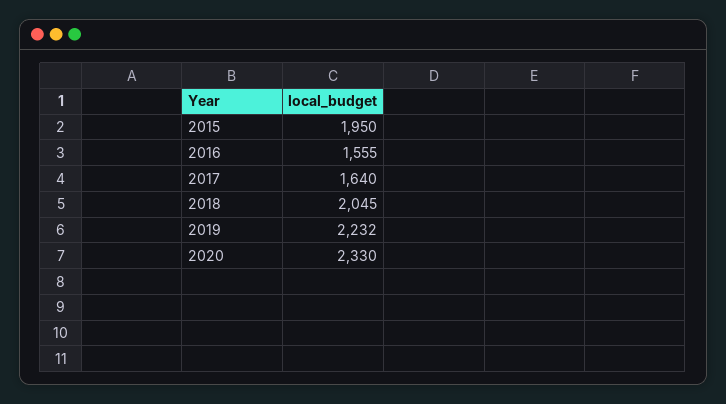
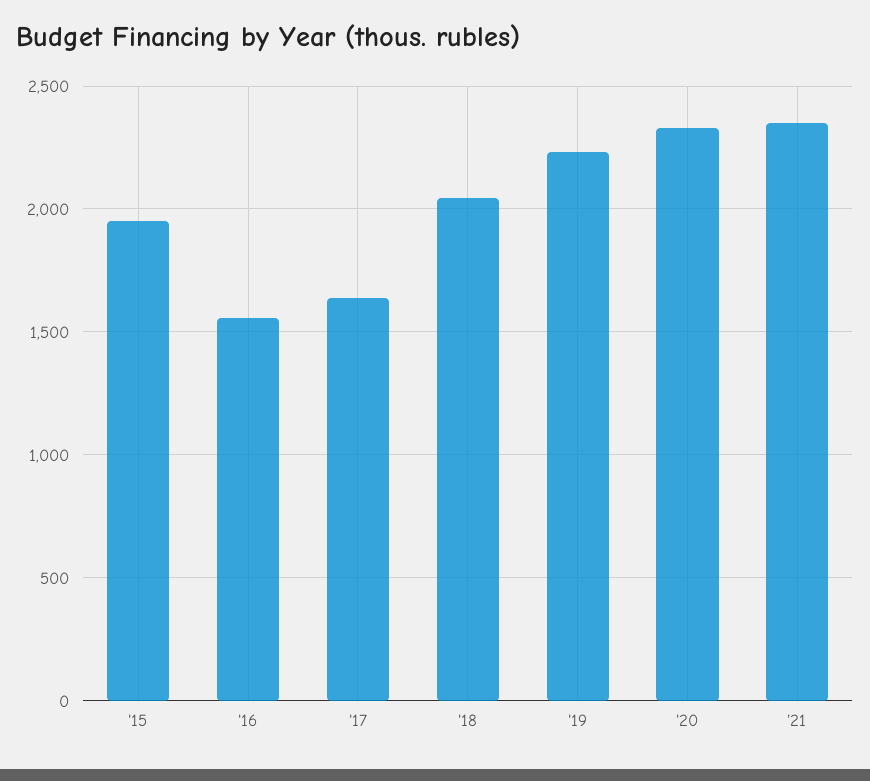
'21: none -> 2350

